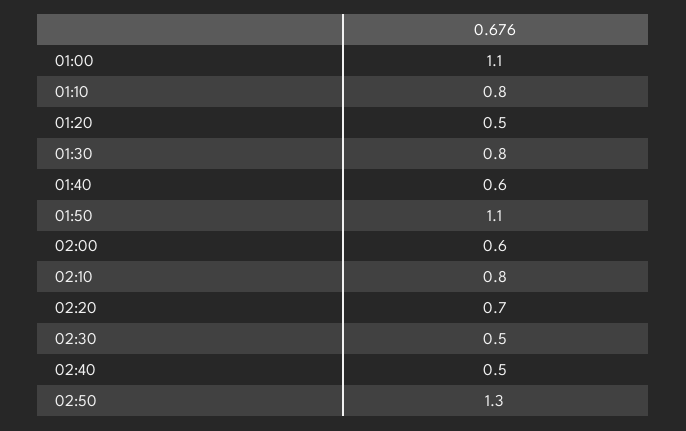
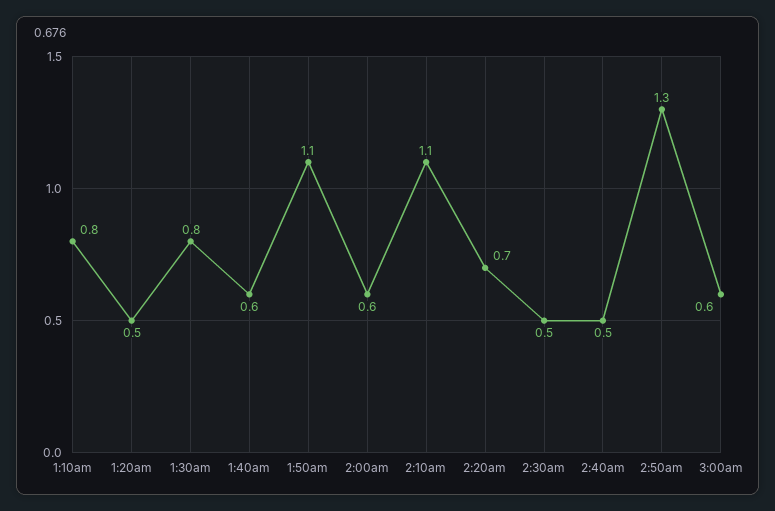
01:00: 1.1 -> none
02:10: 0.8 -> 1.1
3:00am: none -> 0.6

